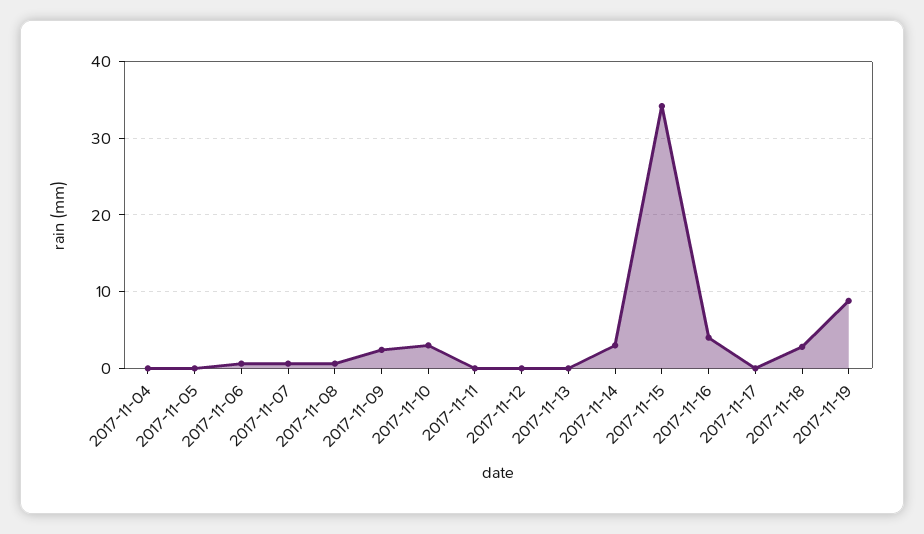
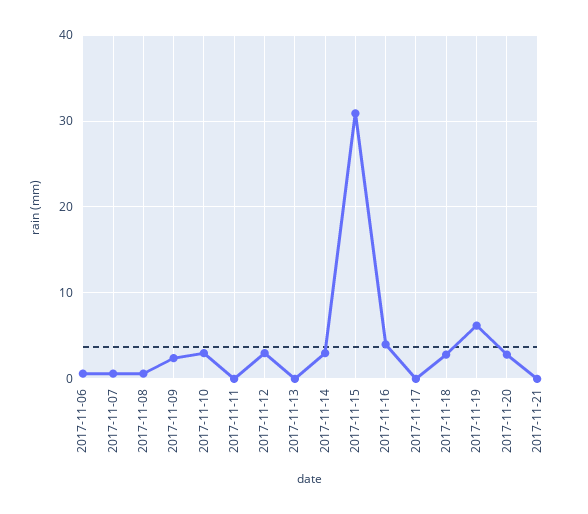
2017-11-04: 0 -> none
2017-11-05: 0 -> none
2017-11-12: 0 -> 3
2017-11-15: 34 -> 31
2017-11-19: 9 -> 6
2017-11-20: none -> 3
2017-11-21: none -> 0

